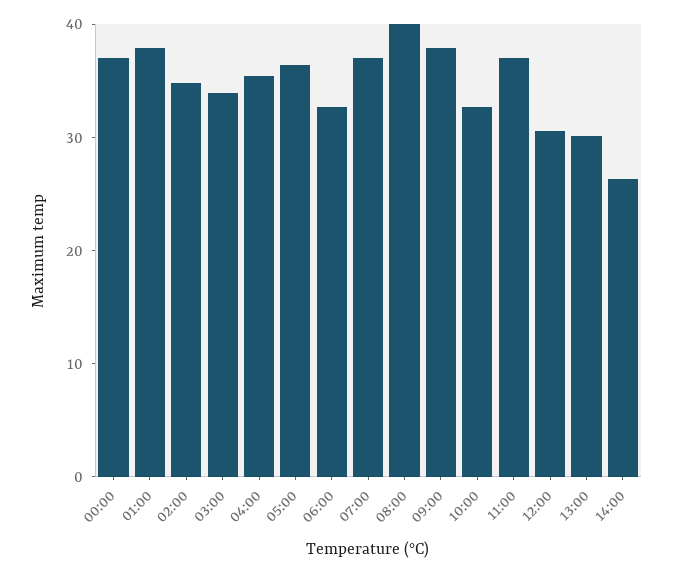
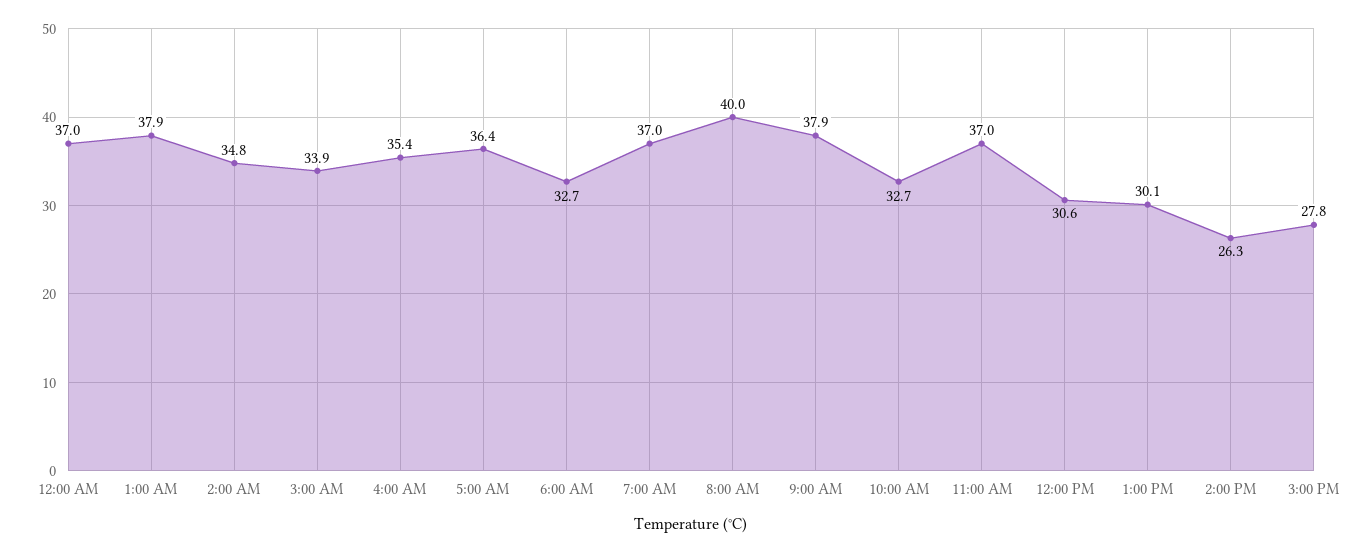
3:00 PM: none -> 27.8

